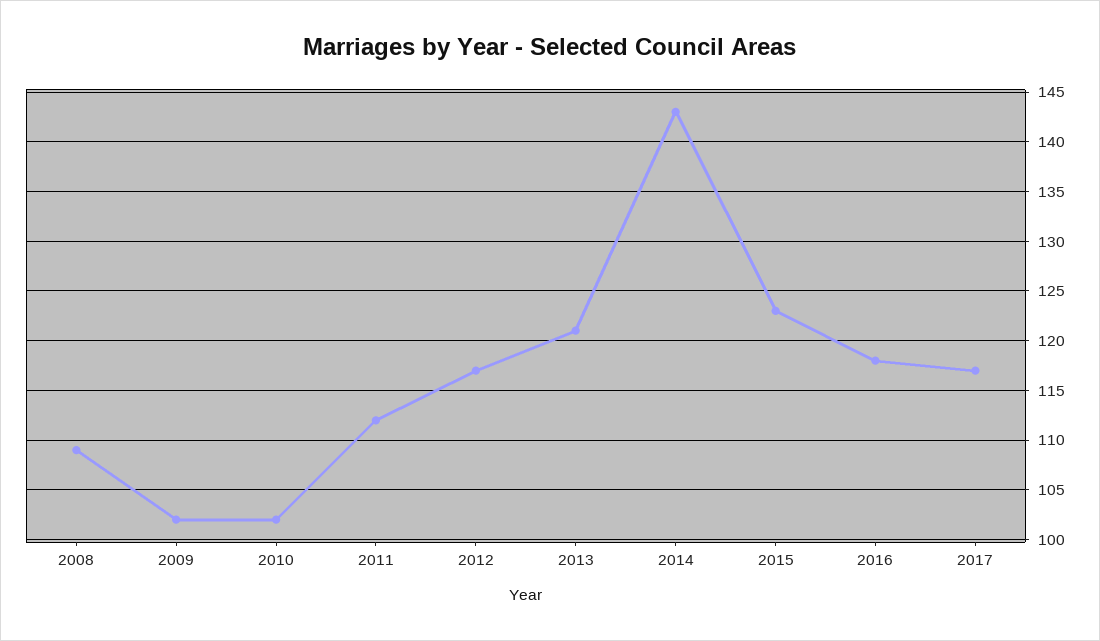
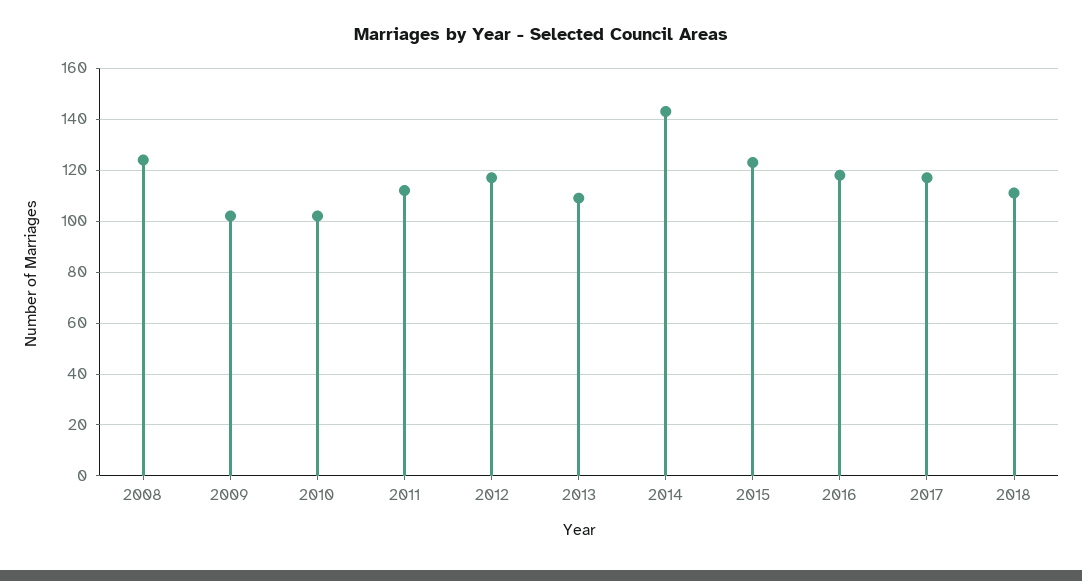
2008: 109 -> 125
2013: 121 -> 110
2018: none -> 110

